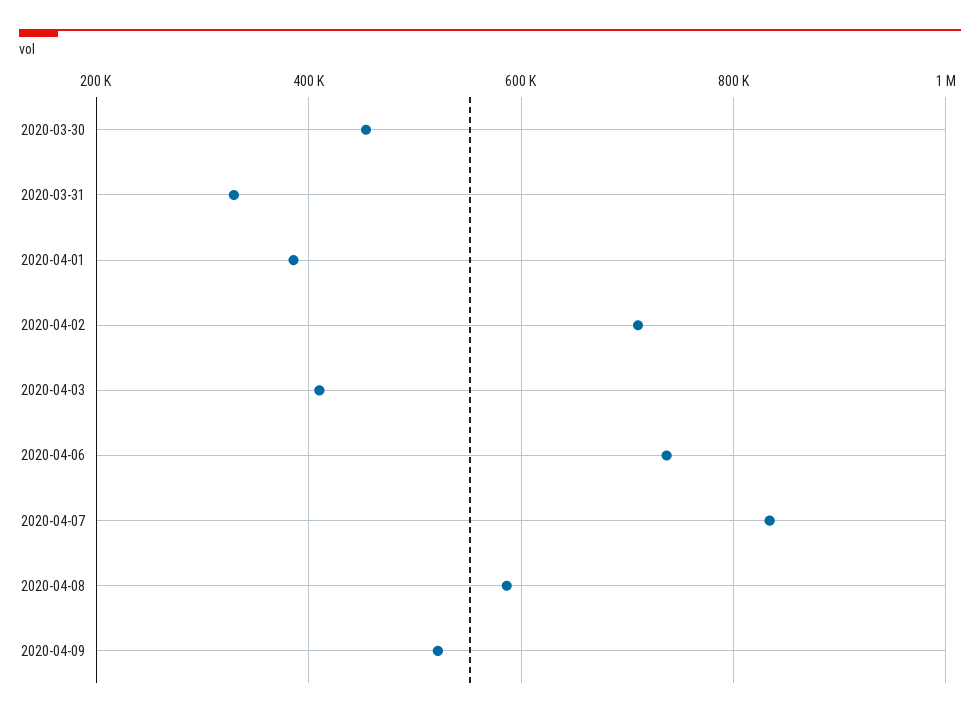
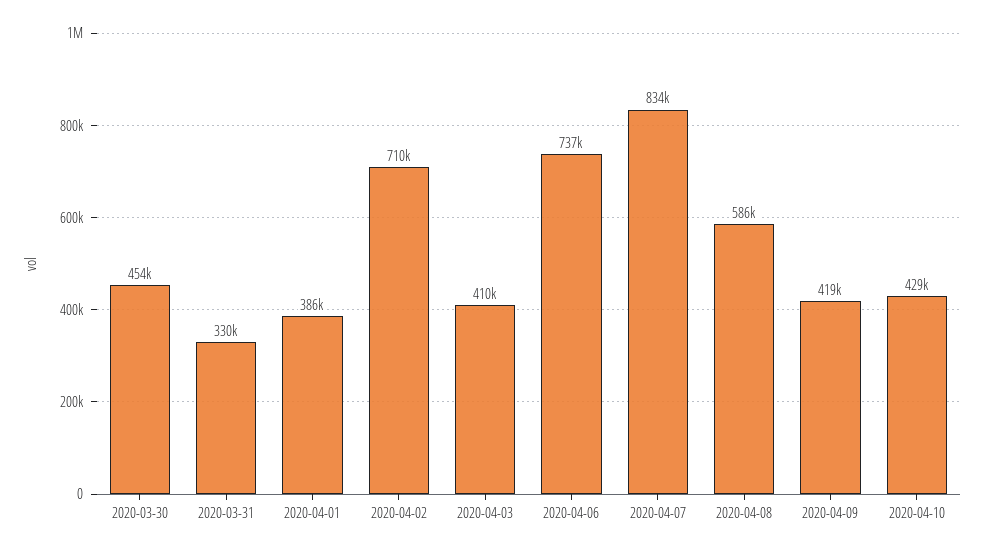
2020-04-09: 520000 -> 419000
2020-04-10: none -> 429000

